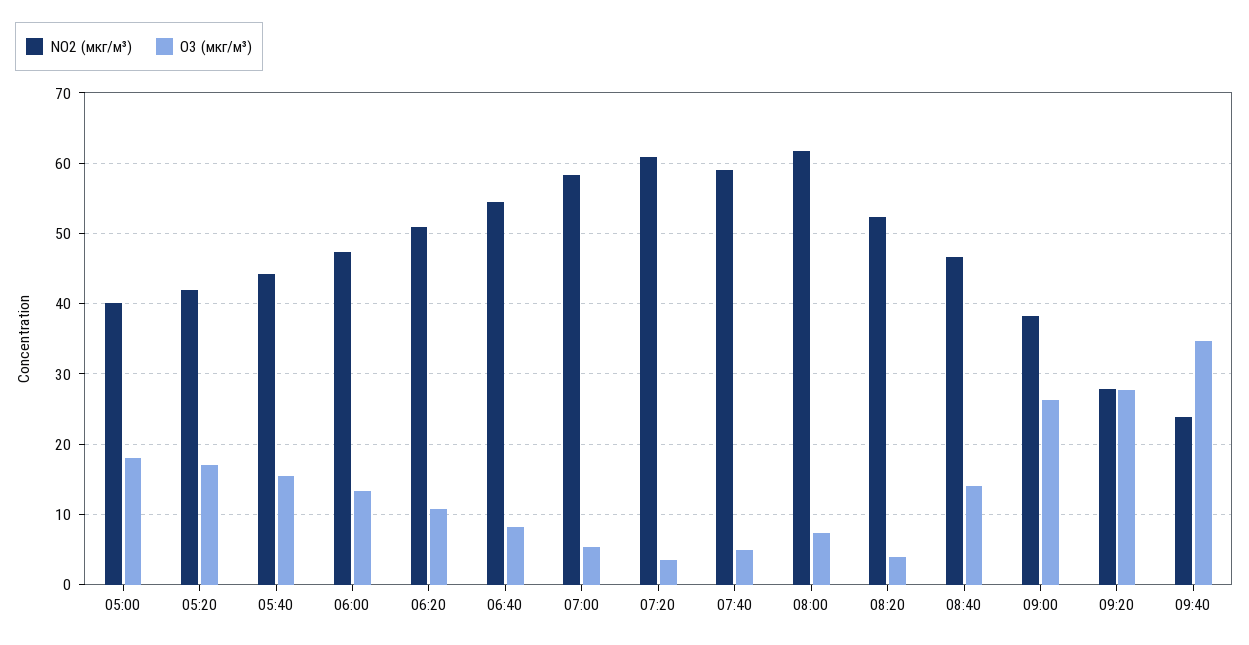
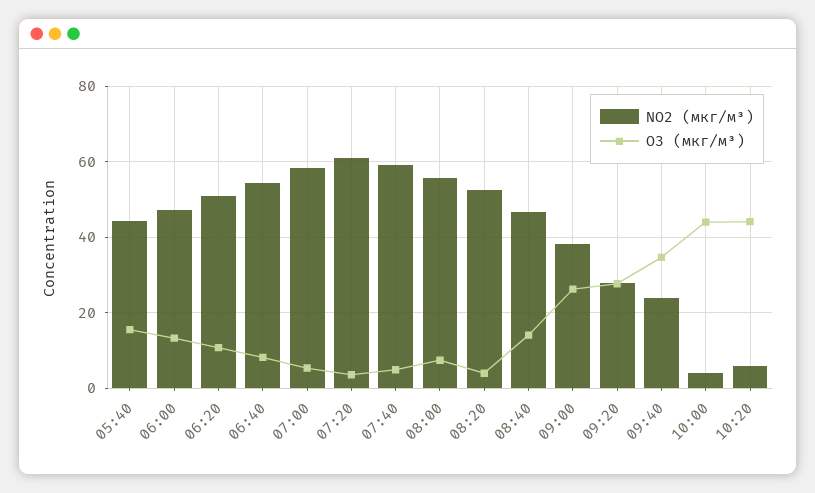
NO2 (мкг/м³), 05:00: 40 -> none
O3 (мкг/м³), 05:00: 18 -> none
NO2 (мкг/м³), 05:20: 42 -> none
O3 (мкг/м³), 05:20: 17 -> none
NO2 (мкг/м³), 08:00: 62 -> 56
NO2 (мкг/м³), 10:00: none -> 4
O3 (мкг/м³), 10:00: none -> 44
NO2 (мкг/м³), 10:20: none -> 6
O3 (мкг/м³), 10:20: none -> 44

